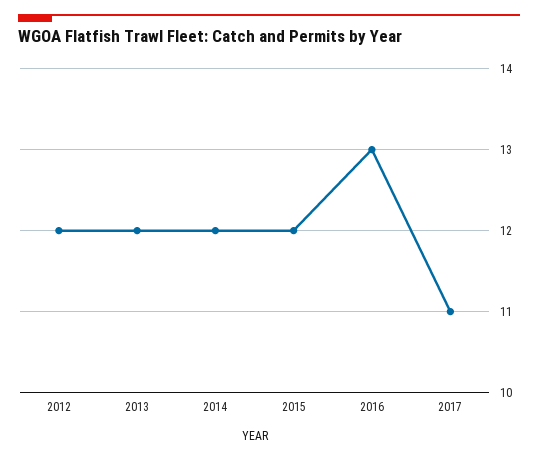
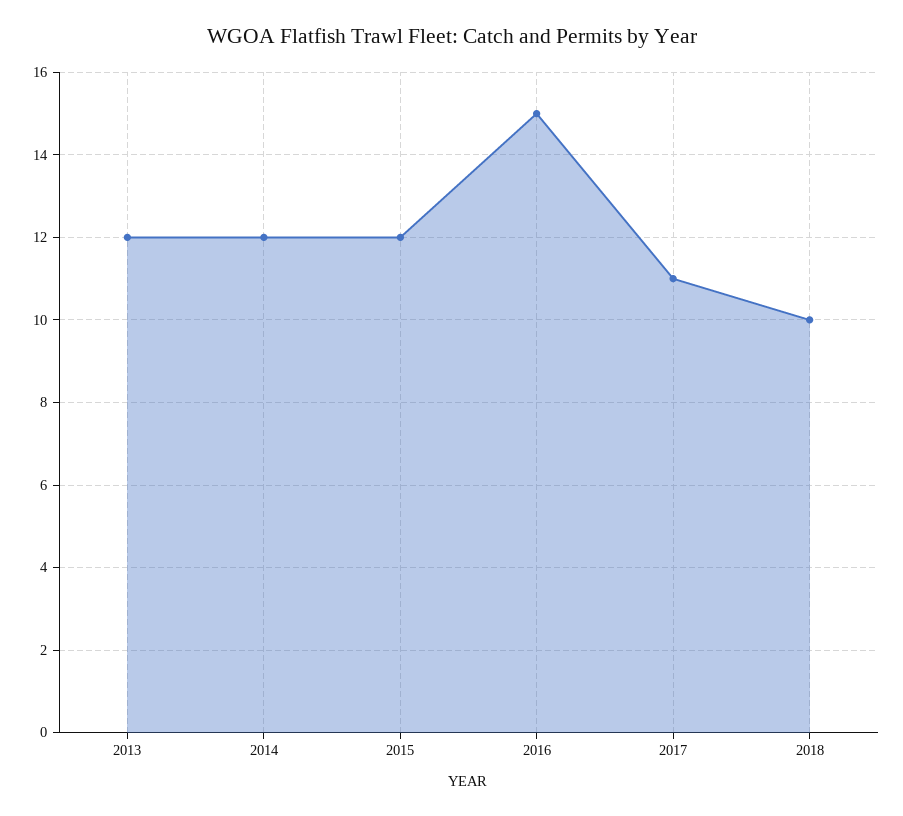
2012: 12 -> none
2016: 13 -> 15
2018: none -> 10

